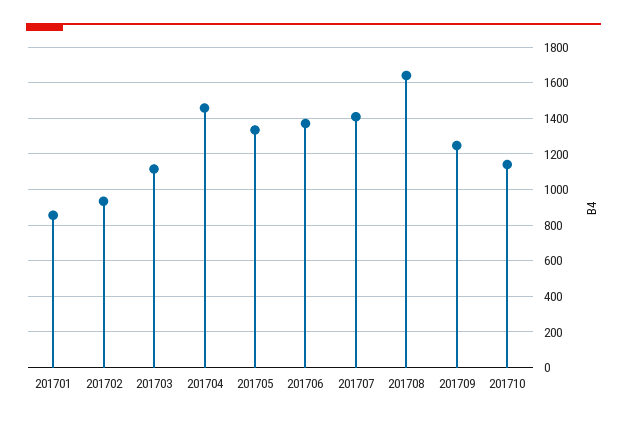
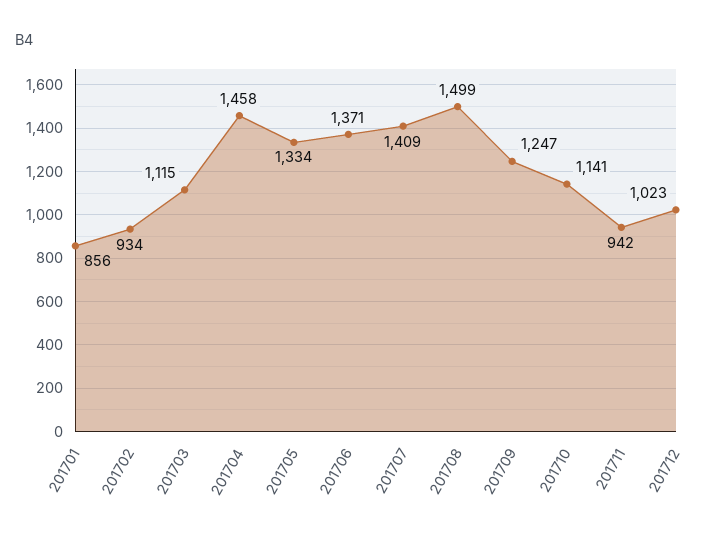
201708: 1650 -> 1499
201711: none -> 942
201712: none -> 1023

